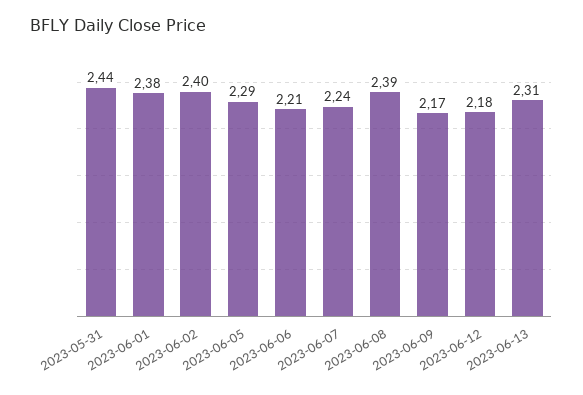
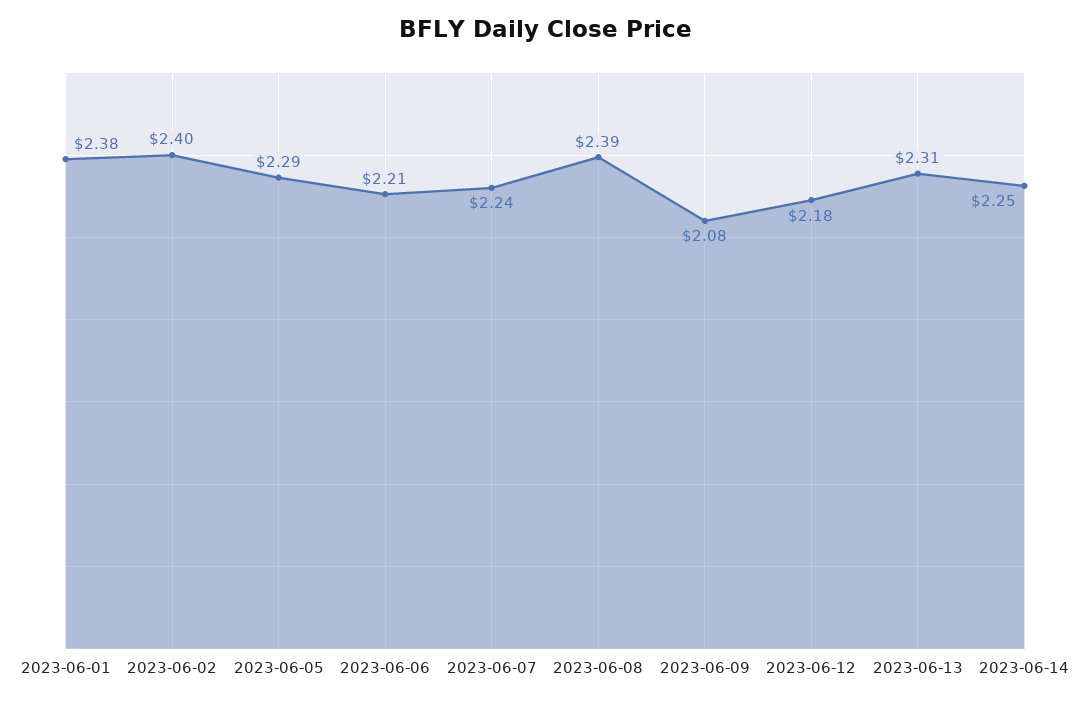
2023-05-31: 2.44 -> none
2023-06-09: 2.17 -> 2.08
2023-06-14: none -> 2.25

